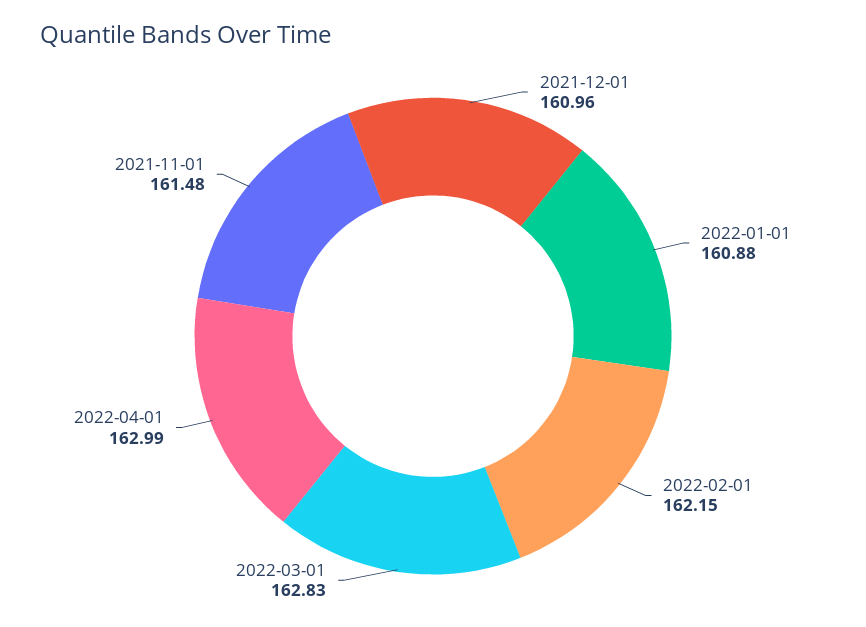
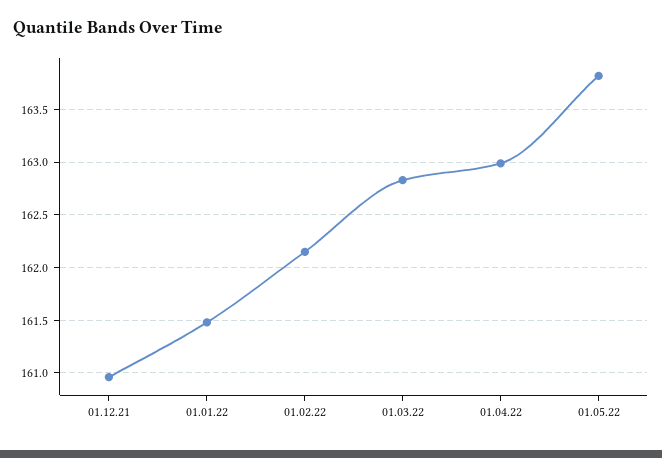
2022-01-01: 160.88 -> 161.5
2021-11-01: 161.48 -> none
01.05.22: none -> 163.8

